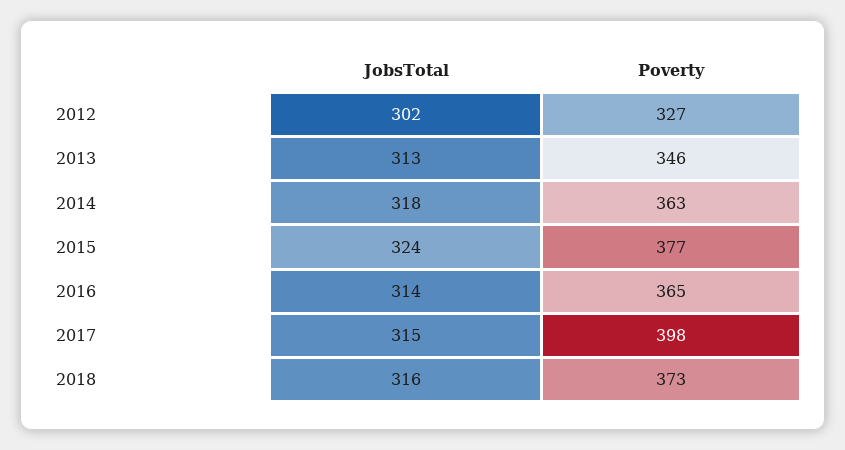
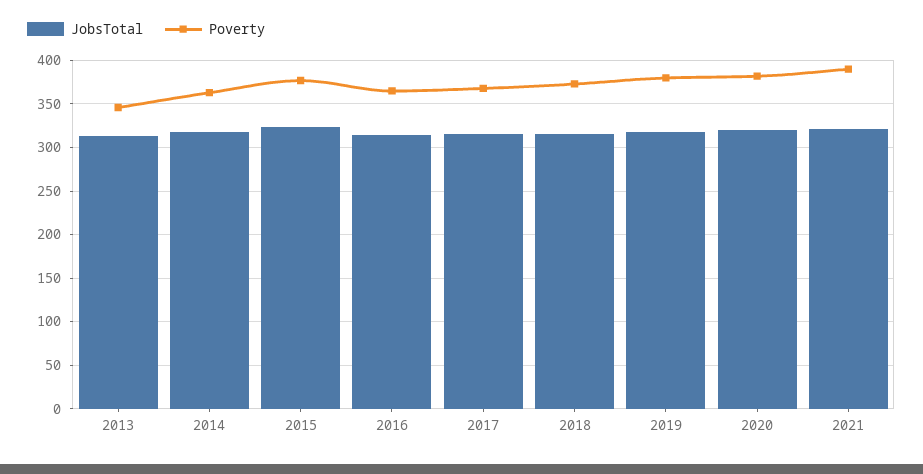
JobsTotal, 2012: 302 -> none
Poverty, 2012: 327 -> none
Poverty, 2017: 398 -> 370
JobsTotal, 2019: none -> 320
Poverty, 2019: none -> 380
JobsTotal, 2020: none -> 320
Poverty, 2020: none -> 380
JobsTotal, 2021: none -> 320
Poverty, 2021: none -> 390

